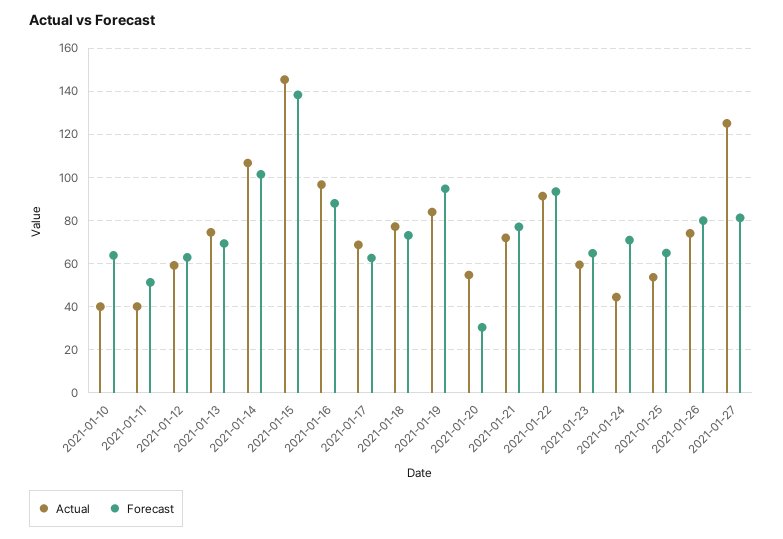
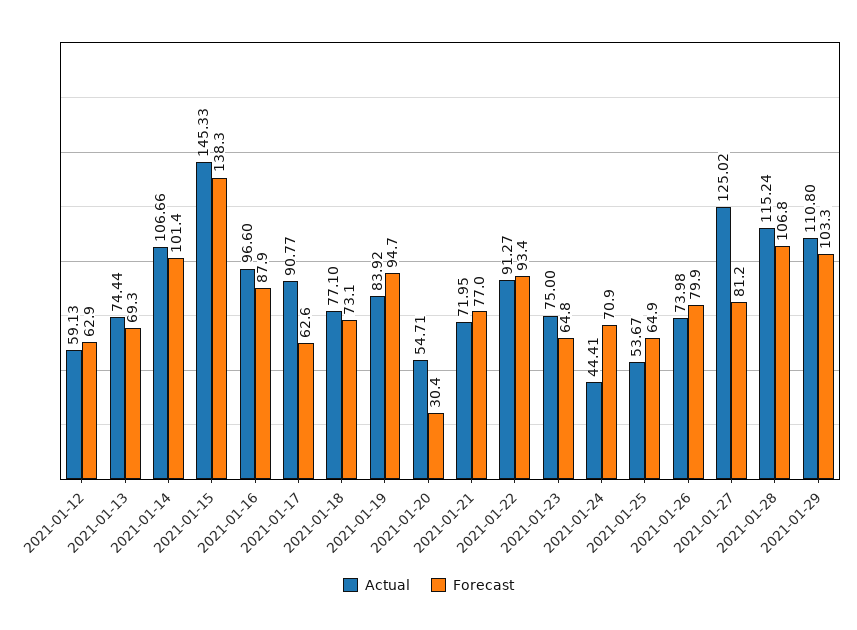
Actual, 2021-01-10: 40 -> none
Forecast, 2021-01-10: 65 -> none
Actual, 2021-01-11: 40 -> none
Forecast, 2021-01-11: 50 -> none
Actual, 2021-01-17: 70 -> 90.77
Actual, 2021-01-23: 60 -> 75
Actual, 2021-01-28: none -> 115.24
Forecast, 2021-01-28: none -> 106.8
Actual, 2021-01-29: none -> 110.8
Forecast, 2021-01-29: none -> 103.3

